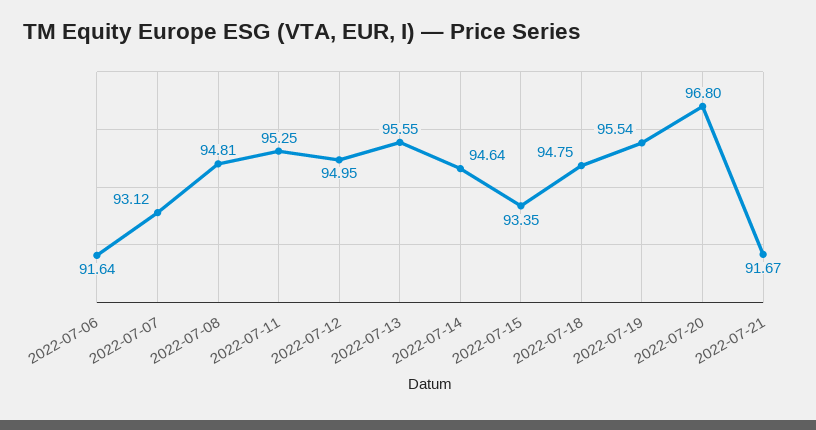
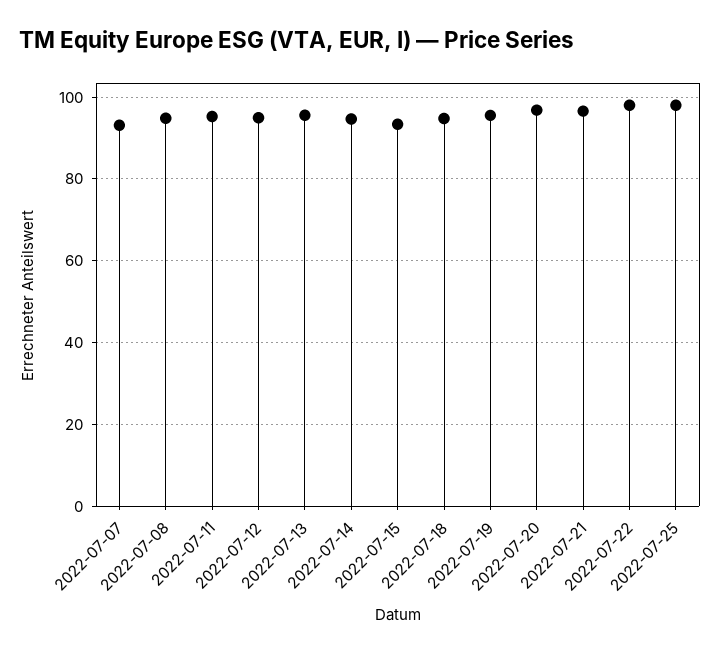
2022-07-06: 91.64 -> none
2022-07-21: 91.67 -> 96
2022-07-22: none -> 98
2022-07-25: none -> 98

